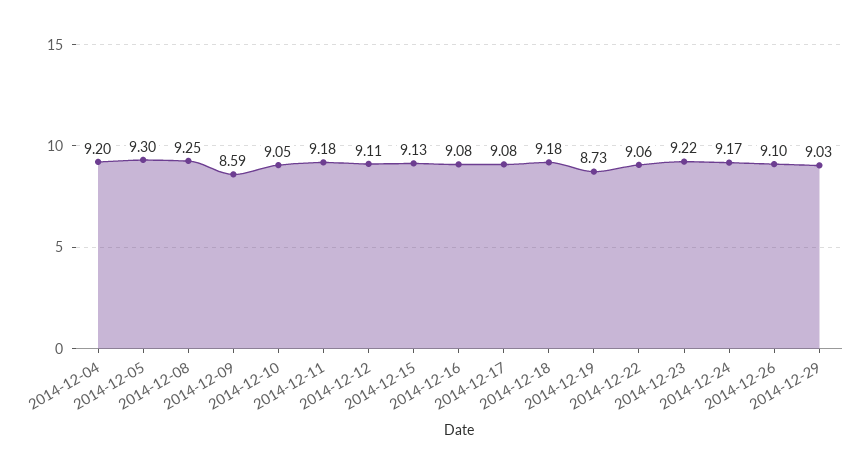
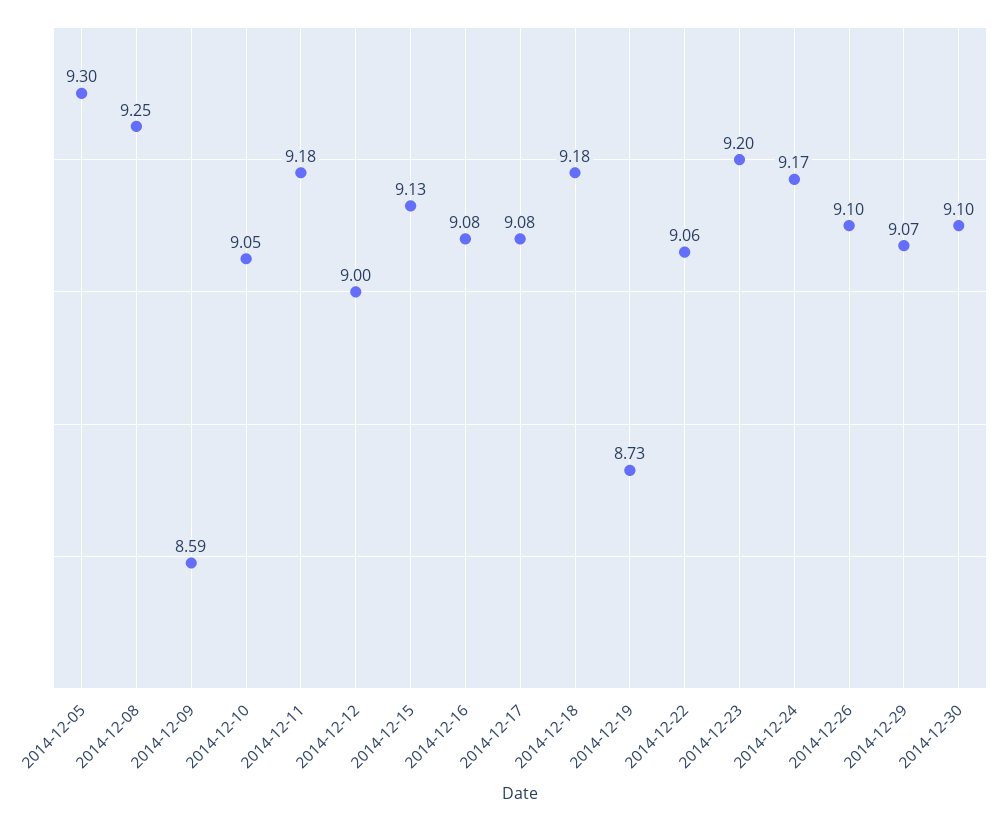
2014-12-04: 9.2 -> none
2014-12-12: 9.11 -> 9
2014-12-23: 9.22 -> 9.2
2014-12-29: 9.03 -> 9.07
2014-12-30: none -> 9.1

